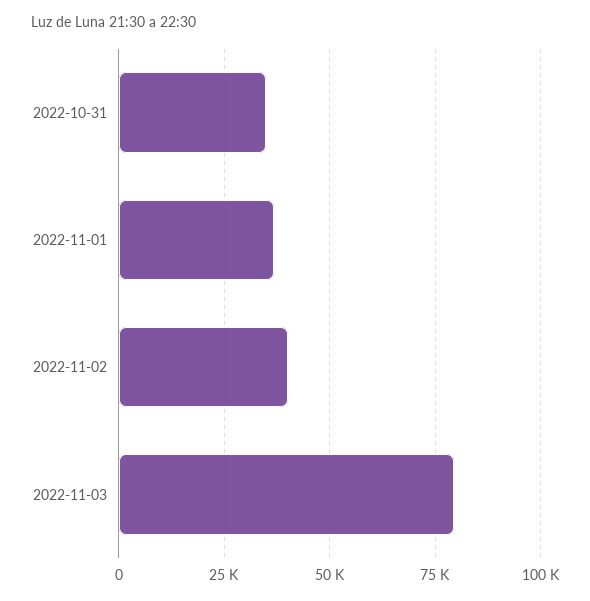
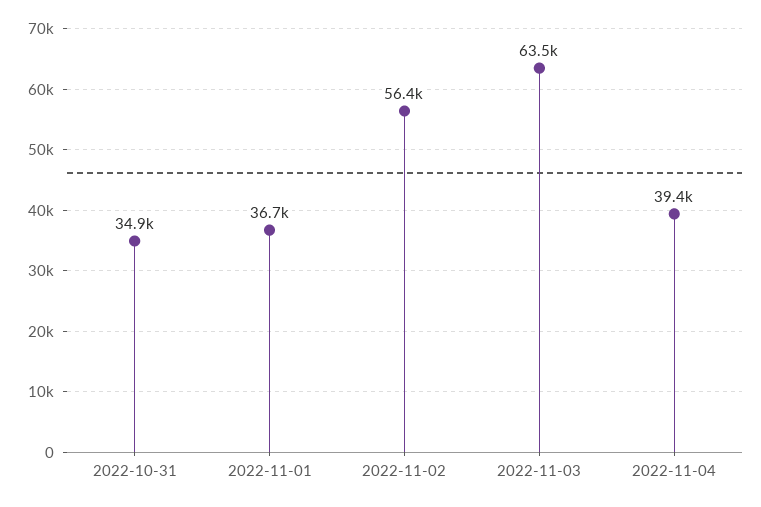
2022-11-02: 40000 -> 56400
2022-11-03: 80000 -> 63500
2022-11-04: none -> 39400

